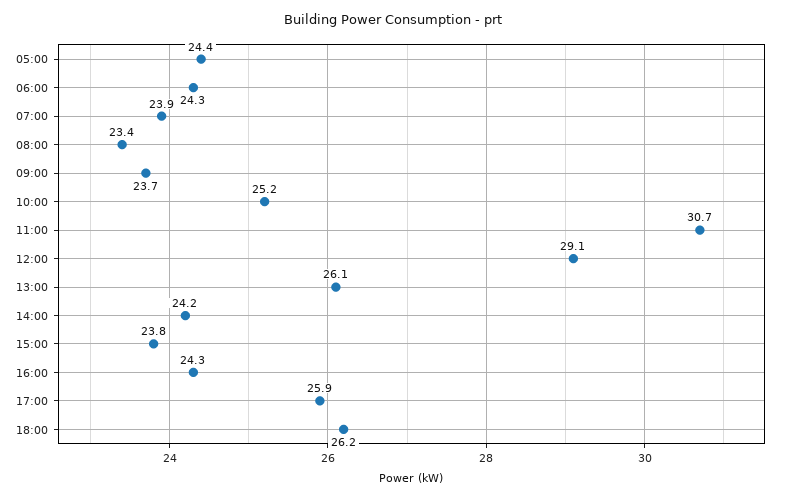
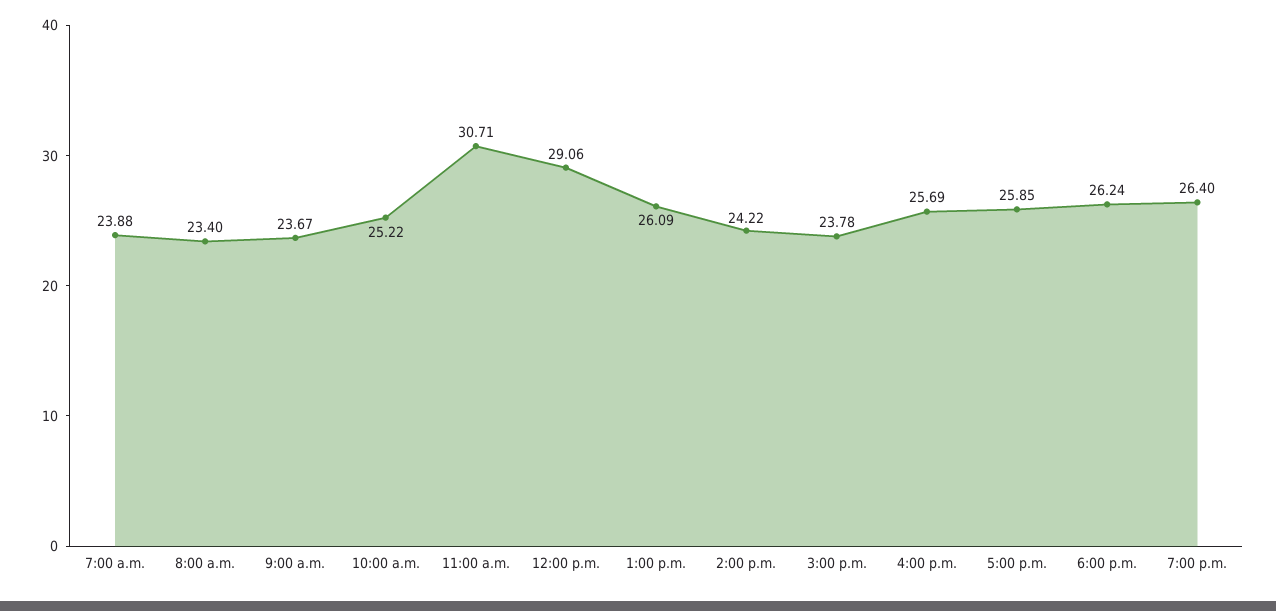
05:00: 24.4 -> none
06:00: 24.3 -> none
16:00: 24.3 -> 25.69
7:00 p.m.: none -> 26.4

